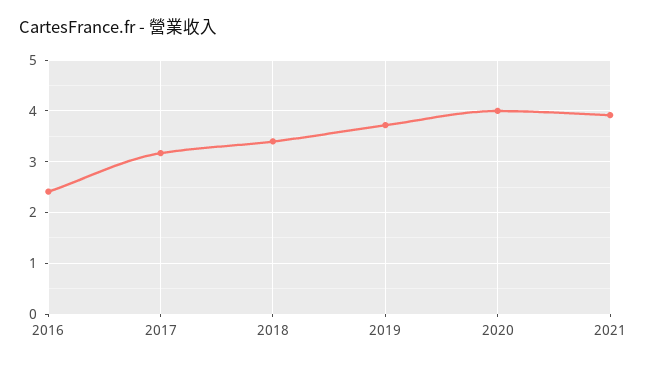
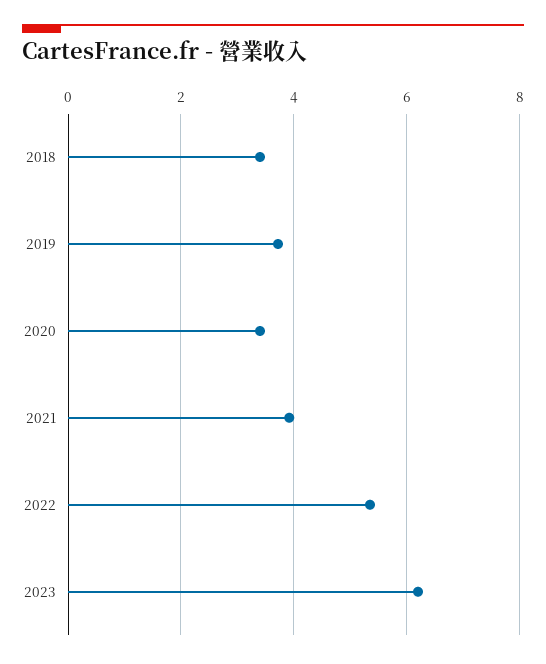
2016: 2.4 -> none
2017: 3.2 -> none
2020: 4 -> 3.4
2022: none -> 5.4
2023: none -> 6.2

